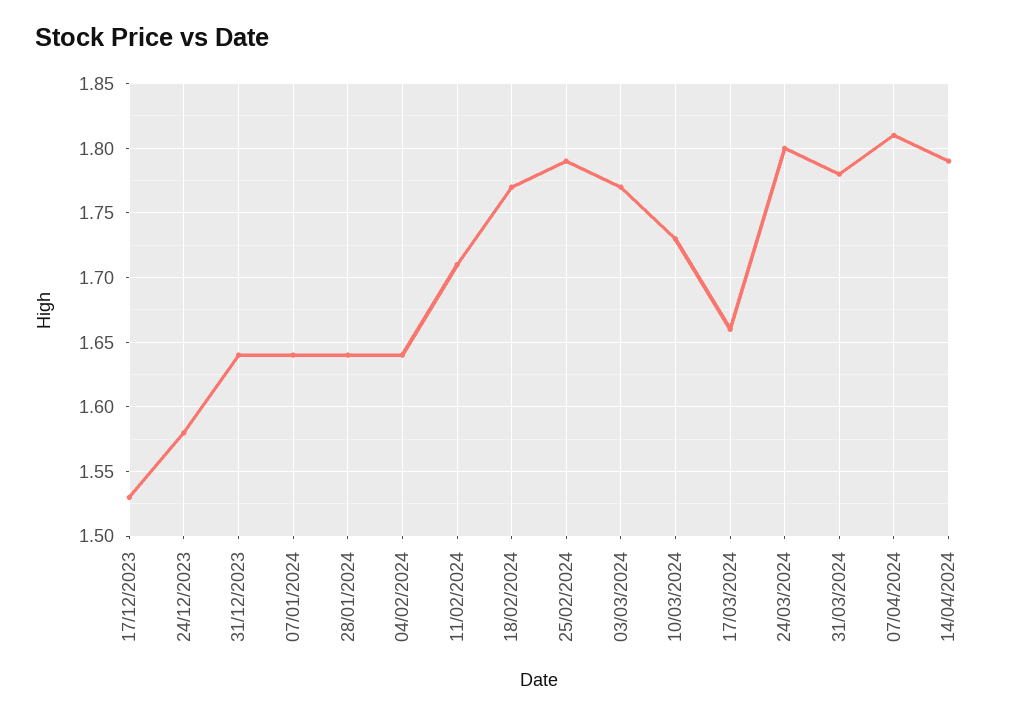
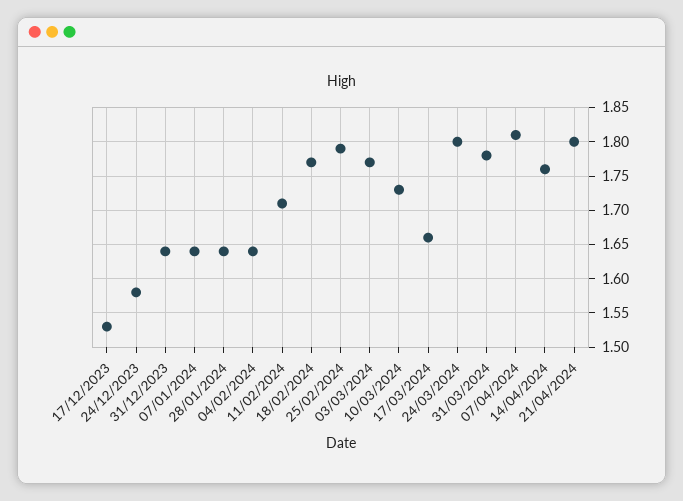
14/04/2024: 1.79 -> 1.76
21/04/2024: none -> 1.8

